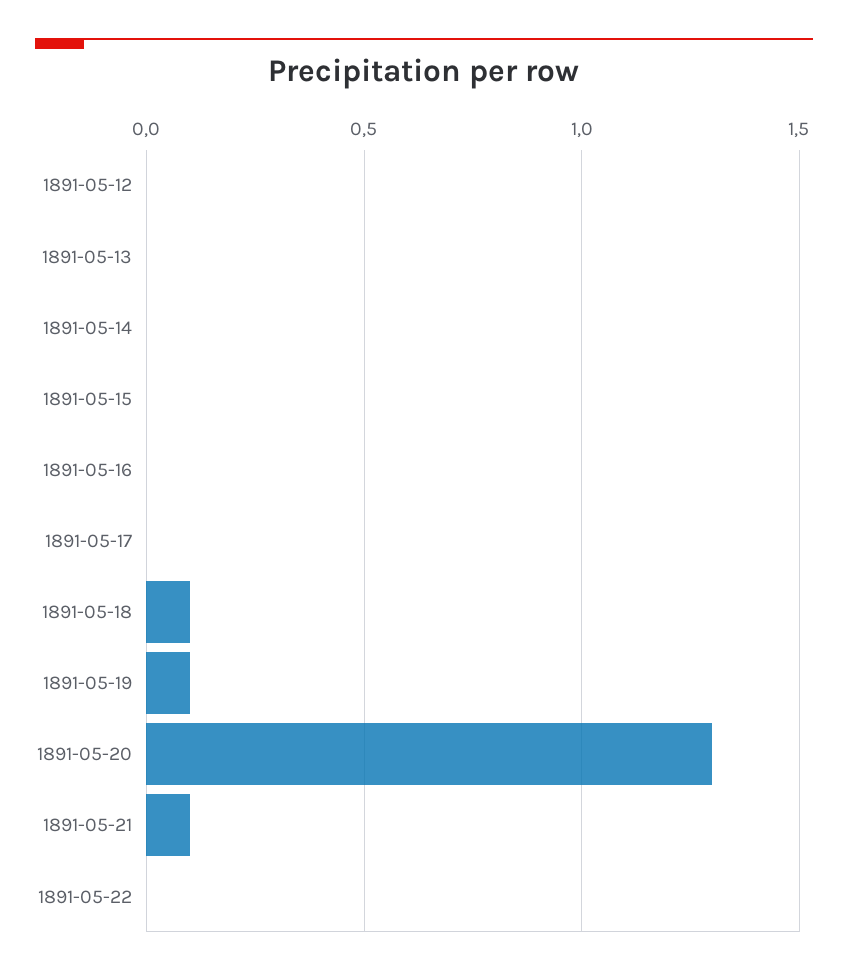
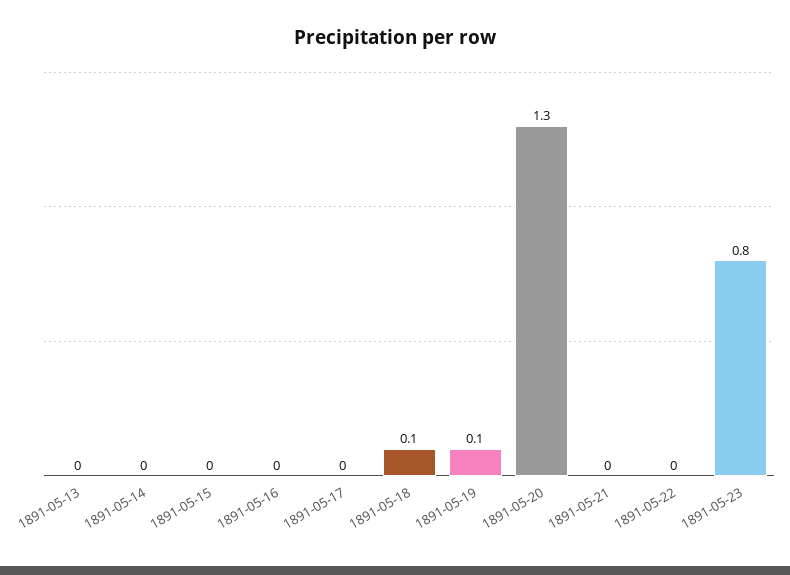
1891-05-12: 0 -> none
1891-05-21: 0.1 -> 0
1891-05-23: none -> 0.8

